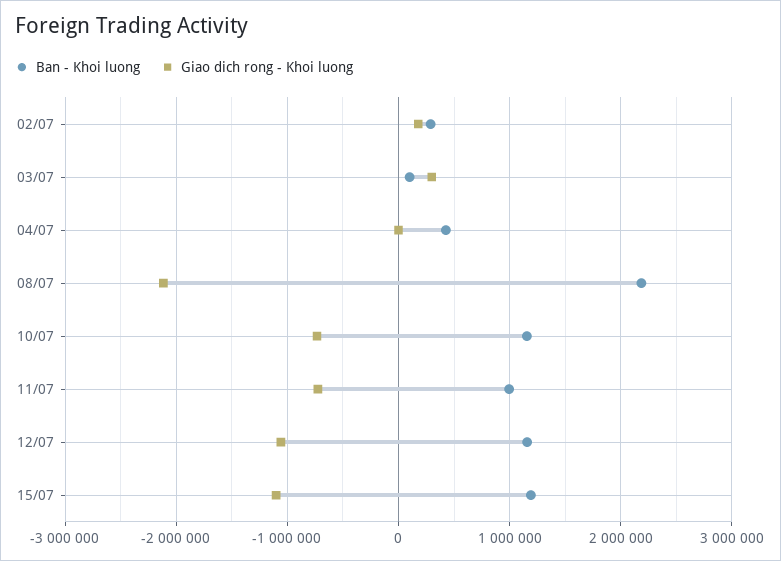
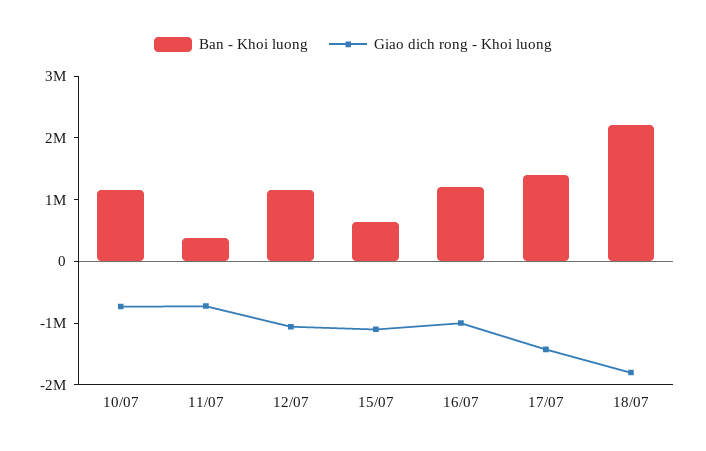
Ban - Khoi luong, 02/07: 300000 -> none
Giao dich rong - Khoi luong, 02/07: 200000 -> none
Ban - Khoi luong, 03/07: 100000 -> none
Giao dich rong - Khoi luong, 03/07: 300000 -> none
Ban - Khoi luong, 04/07: 400000 -> none
Giao dich rong - Khoi luong, 04/07: 0 -> none
Ban - Khoi luong, 08/07: 2200000 -> none
Giao dich rong - Khoi luong, 08/07: -2100000 -> none
Ban - Khoi luong, 11/07: 1000000 -> 400000
Ban - Khoi luong, 15/07: 1200000 -> 600000
Ban - Khoi luong, 16/07: none -> 1200000
Giao dich rong - Khoi luong, 16/07: none -> -1000000
Ban - Khoi luong, 17/07: none -> 1400000
Giao dich rong - Khoi luong, 17/07: none -> -1400000
Ban - Khoi luong, 18/07: none -> 2200000
Giao dich rong - Khoi luong, 18/07: none -> -1800000

